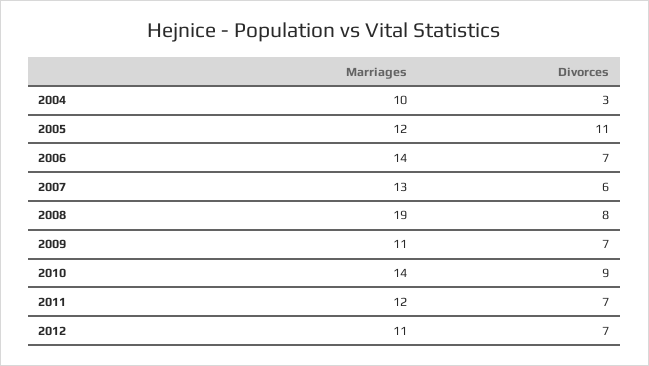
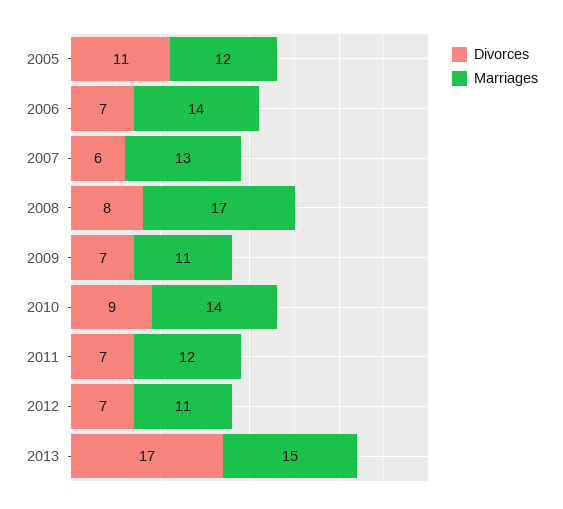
Marriages, 2004: 10 -> none
Divorces, 2004: 3 -> none
Marriages, 2008: 19 -> 17
Divorces, 2013: none -> 17
Marriages, 2013: none -> 15

